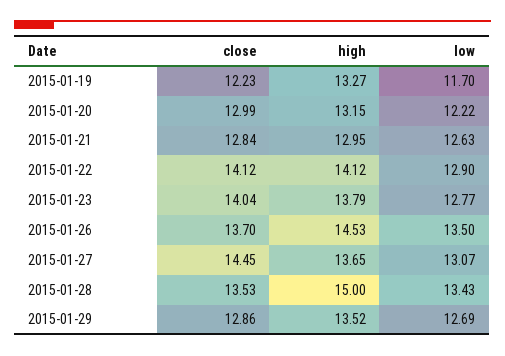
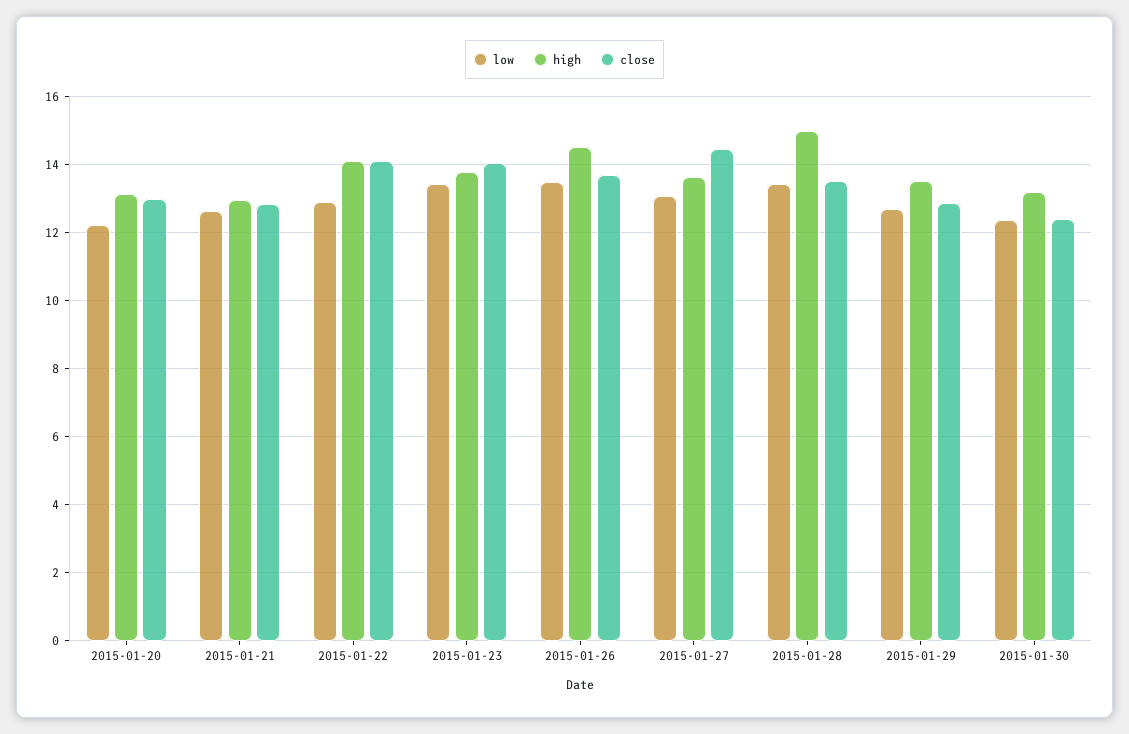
close, 2015-01-19: 12.23 -> none
high, 2015-01-19: 13.27 -> none
low, 2015-01-19: 11.7 -> none
low, 2015-01-23: 12.77 -> 13.4
low, 2015-01-30: none -> 12.4
high, 2015-01-30: none -> 13.2
close, 2015-01-30: none -> 12.4

